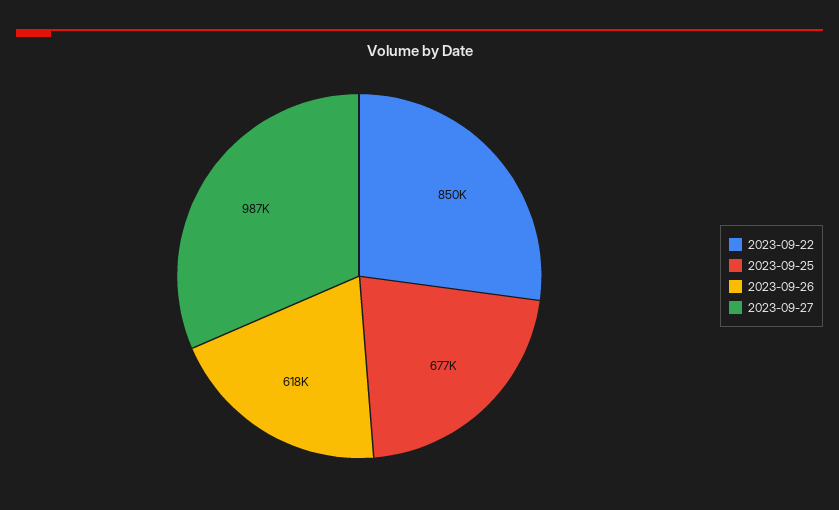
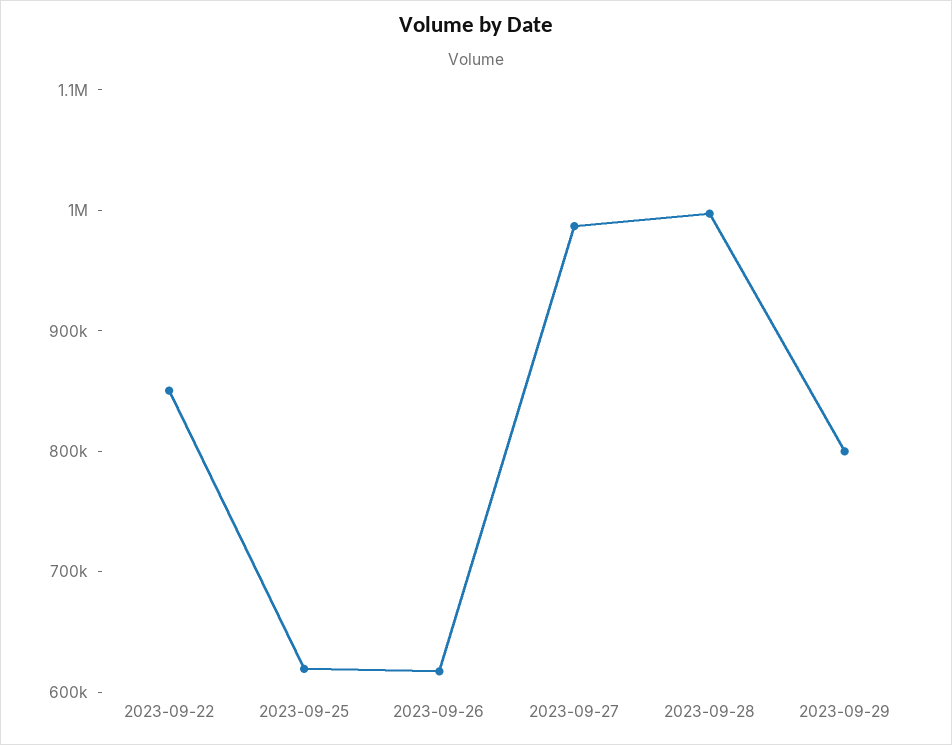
2023-09-25: 677000 -> 620000
2023-09-28: none -> 1000000
2023-09-29: none -> 800000

